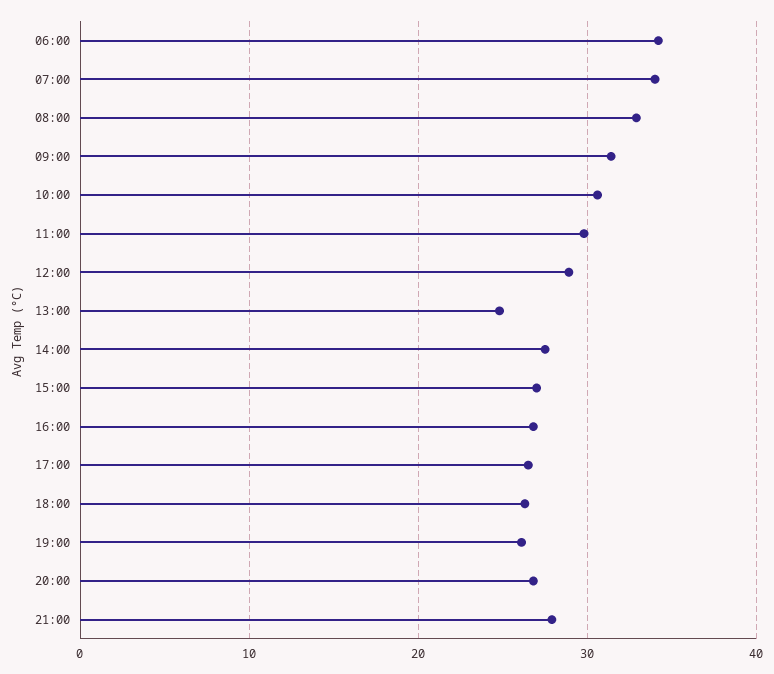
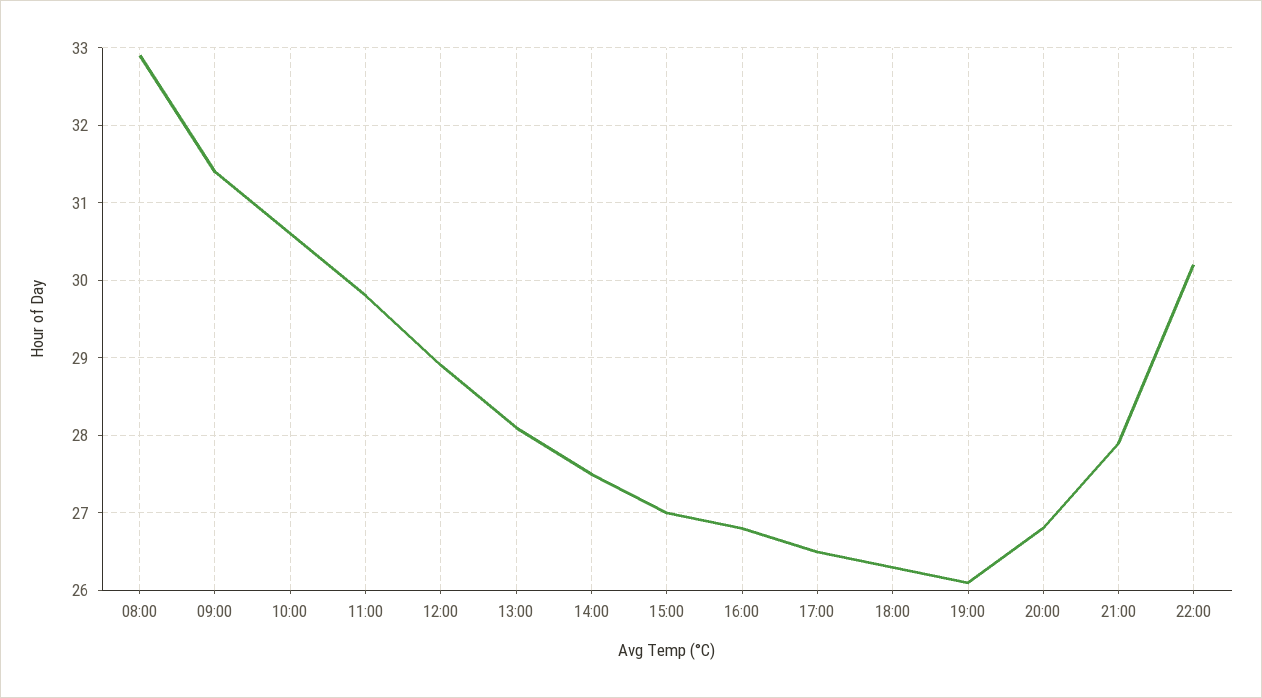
06:00: 34 -> none
07:00: 34 -> none
13:00: 25 -> 28.1
22:00: none -> 30.2

